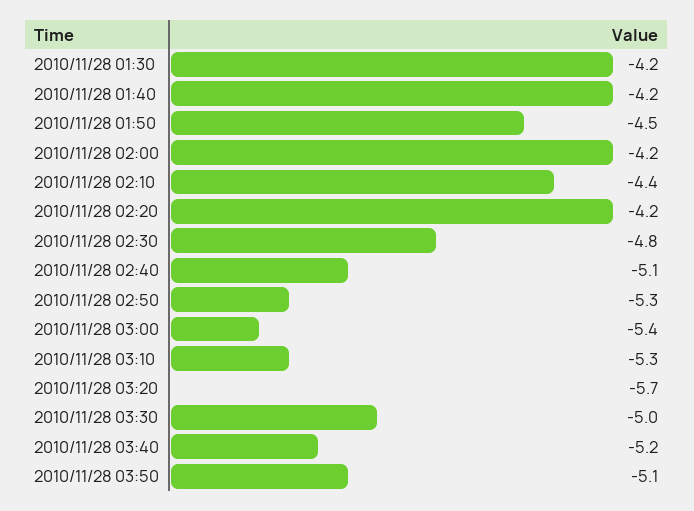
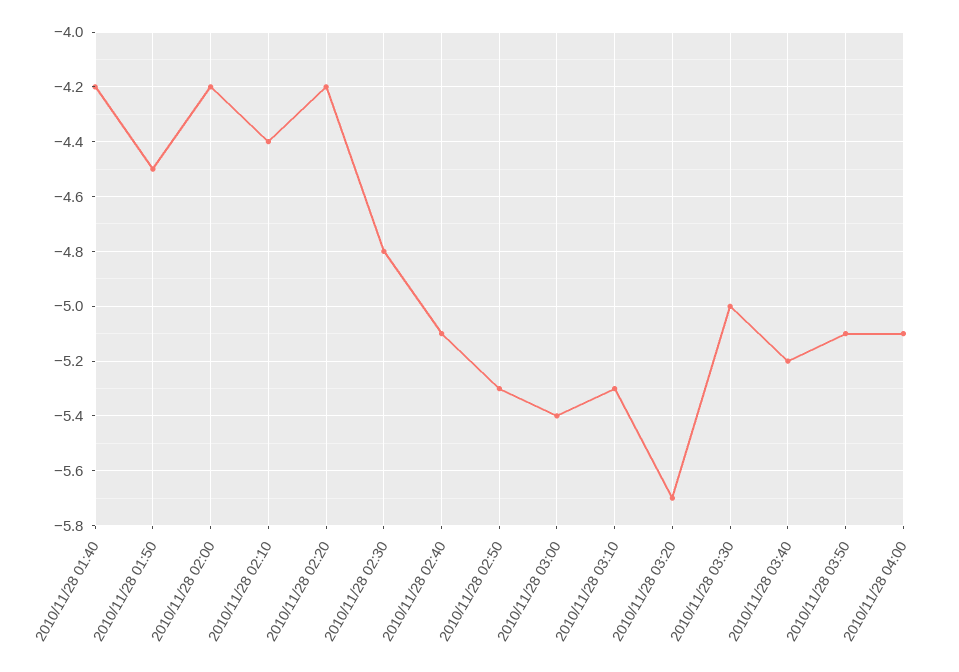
2010/11/28 01:30: -4.2 -> none
2010/11/28 04:00: none -> -5.1

